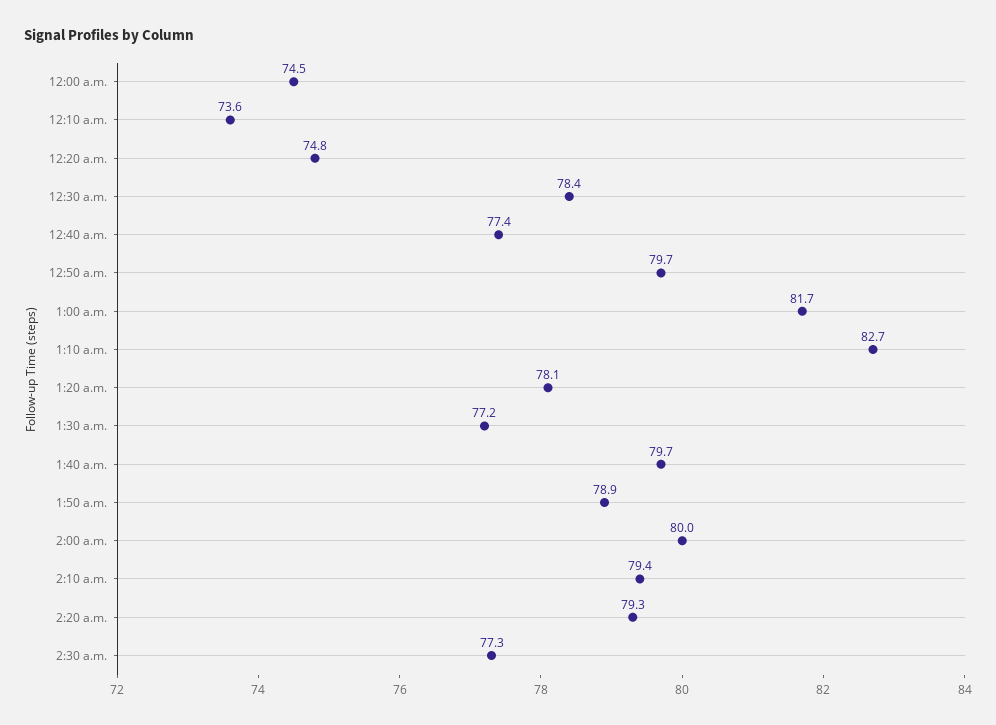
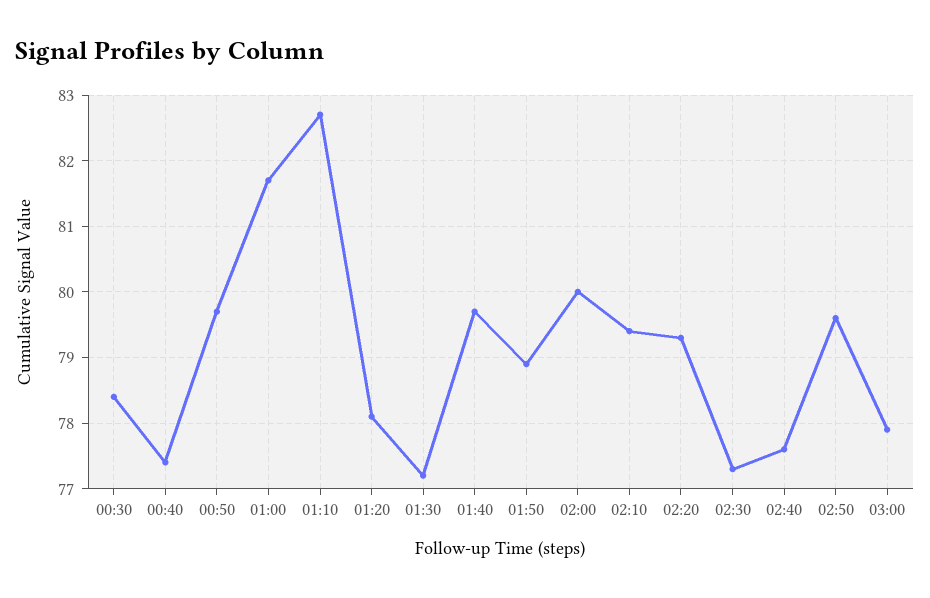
12:00 a.m.: 74.5 -> none
12:10 a.m.: 73.6 -> none
12:20 a.m.: 74.8 -> none
02:40: none -> 77.6
02:50: none -> 79.6
03:00: none -> 77.9

